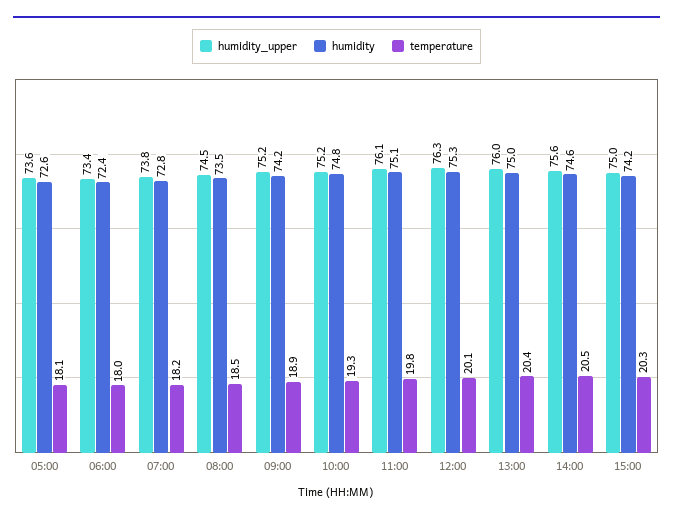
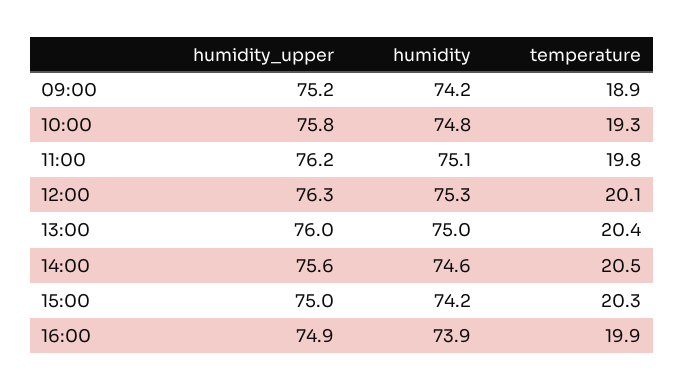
humidity_upper, 05:00: 73.6 -> none
humidity, 05:00: 72.6 -> none
temperature, 05:00: 18.1 -> none
humidity_upper, 06:00: 73.4 -> none
humidity, 06:00: 72.4 -> none
temperature, 06:00: 18 -> none
humidity_upper, 07:00: 73.8 -> none
humidity, 07:00: 72.8 -> none
temperature, 07:00: 18.2 -> none
humidity_upper, 08:00: 74.5 -> none
humidity, 08:00: 73.5 -> none
temperature, 08:00: 18.5 -> none
humidity_upper, 10:00: 75.2 -> 75.8
humidity_upper, 11:00: 76.1 -> 76.2
humidity_upper, 16:00: none -> 74.9
humidity, 16:00: none -> 73.9
temperature, 16:00: none -> 19.9

